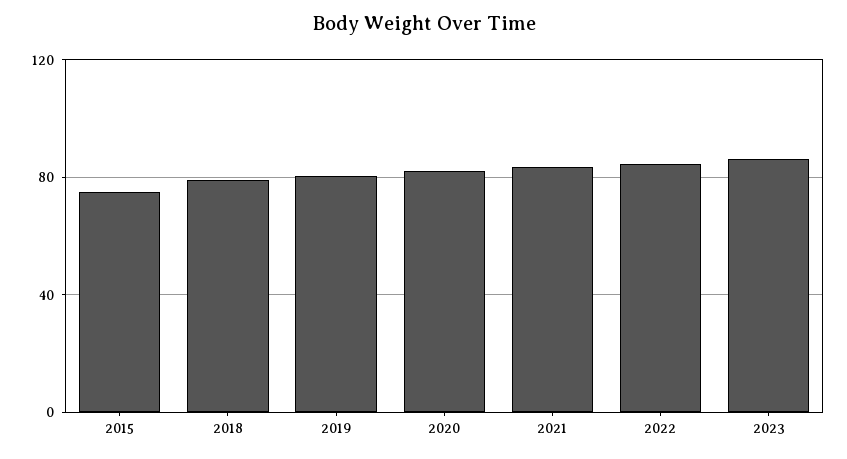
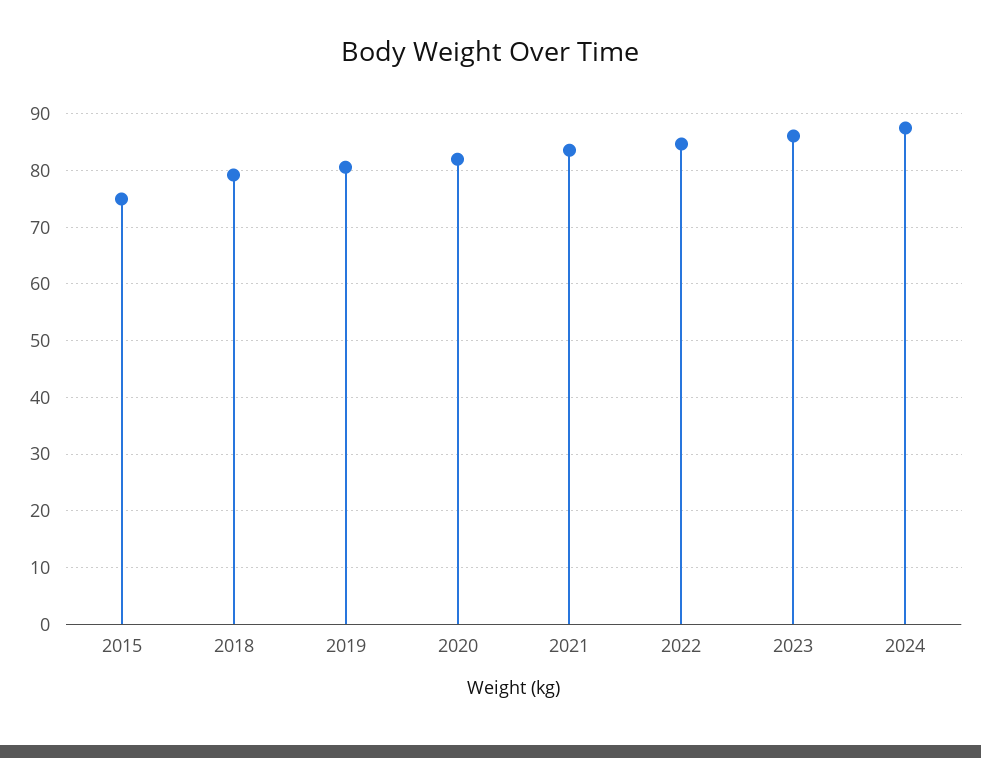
2024: none -> 88

